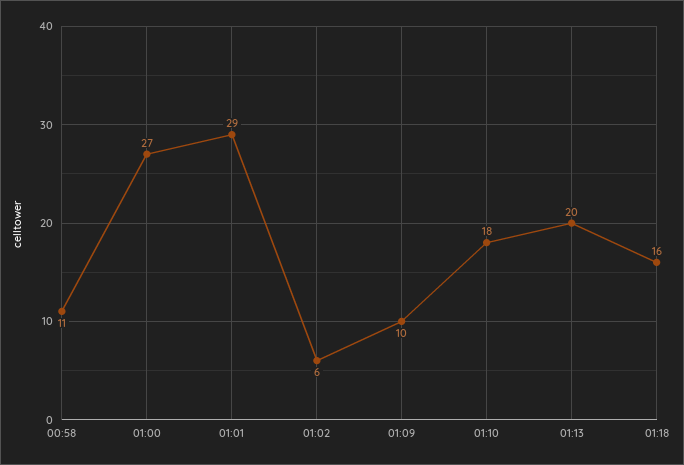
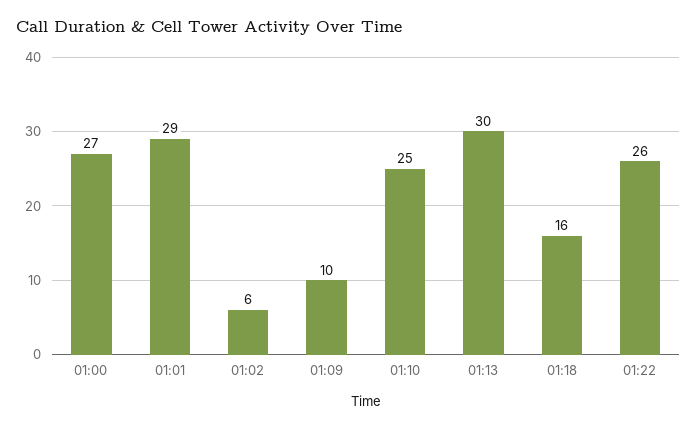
00:58: 11 -> none
01:10: 18 -> 25
01:13: 20 -> 30
01:22: none -> 26

